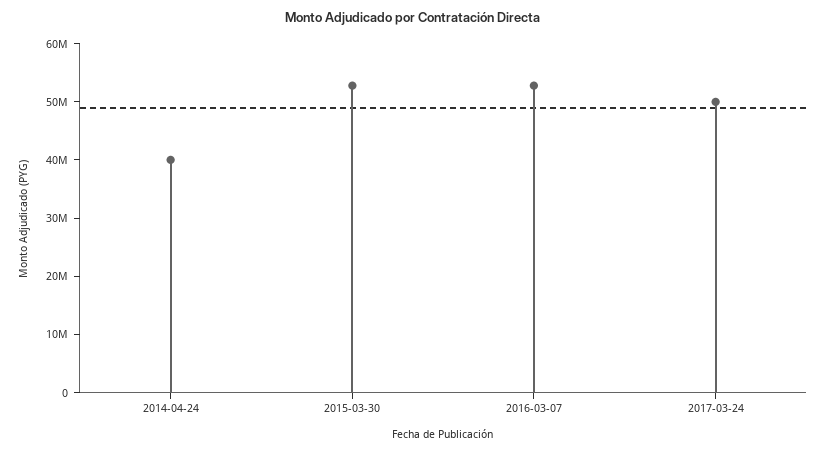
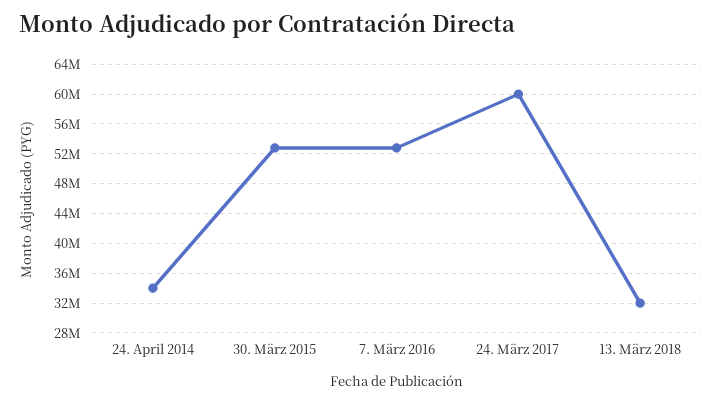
2014-04-24: 40000000 -> 34000000
2017-03-24: 50000000 -> 60000000
13. März 2018: none -> 32000000

